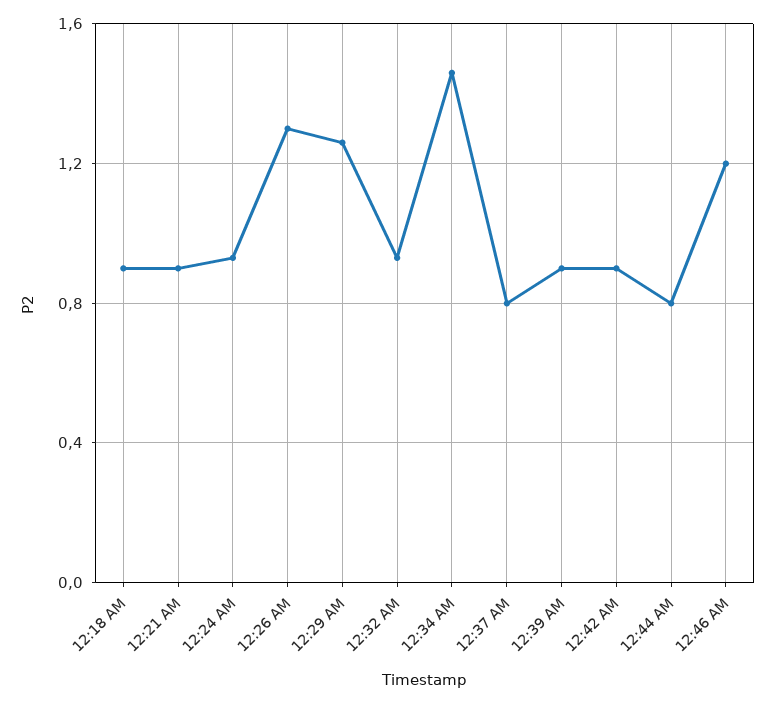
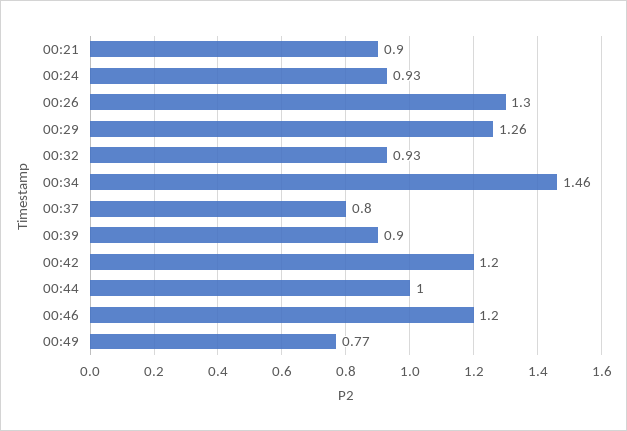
12:18 AM: 0.9 -> none
12:42 AM: 0.9 -> 1.2
12:44 AM: 0.8 -> 1
00:49: none -> 0.77

